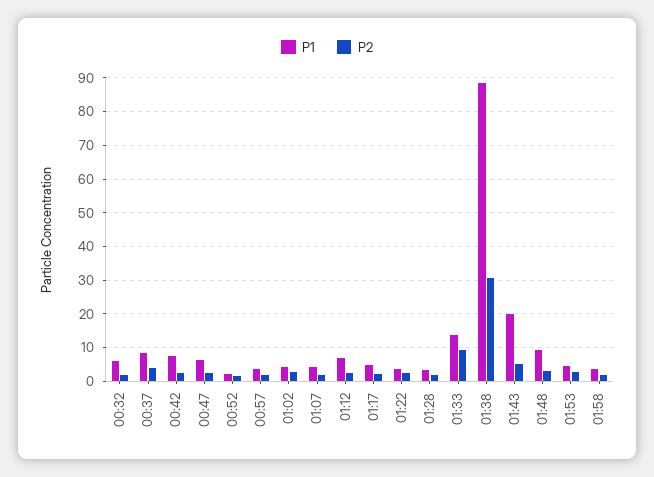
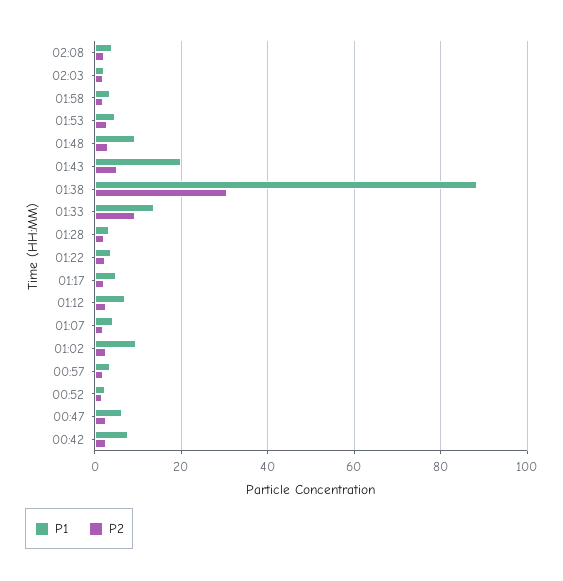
P1, 00:32: 6 -> none
P2, 00:32: 2 -> none
P1, 00:37: 8 -> none
P2, 00:37: 4 -> none
P1, 01:02: 4 -> 10
P1, 02:08: none -> 4
P2, 02:08: none -> 2
P1, 02:03: none -> 2
P2, 02:03: none -> 2

